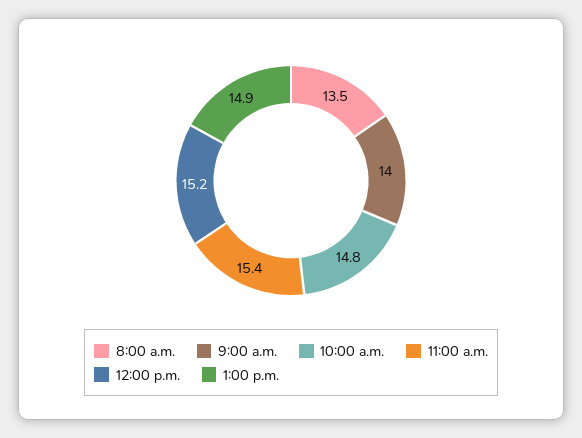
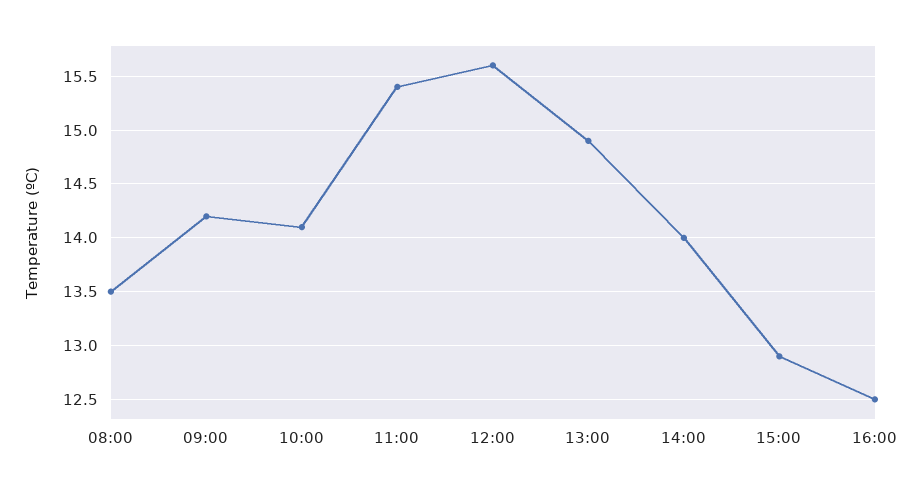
9:00 a.m.: 14 -> 14.2
10:00 a.m.: 14.8 -> 14.1
12:00 p.m.: 15.2 -> 15.6
14:00: none -> 14
15:00: none -> 12.9
16:00: none -> 12.5

